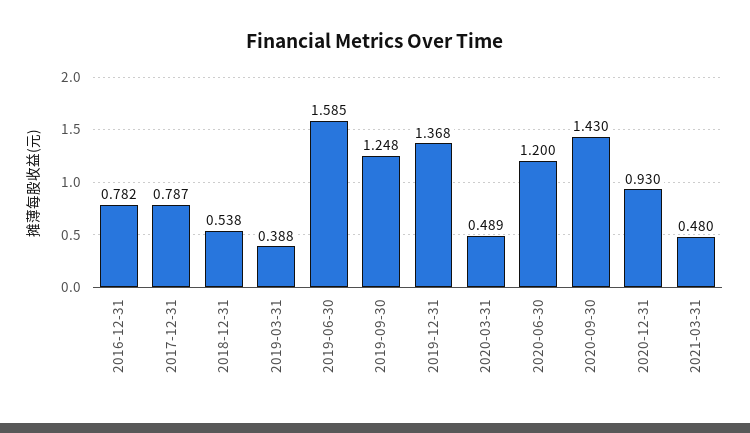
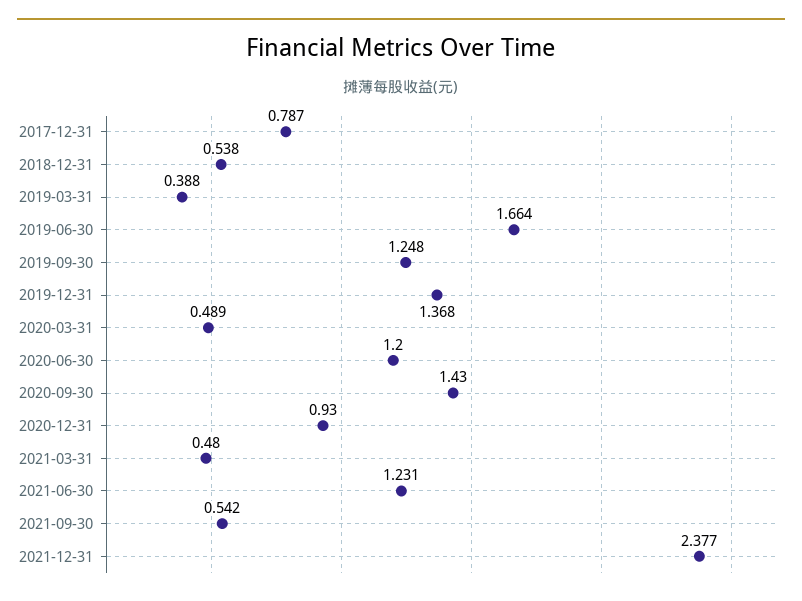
2016-12-31: 0.782 -> none
2019-06-30: 1.585 -> 1.664
2021-06-30: none -> 1.231
2021-09-30: none -> 0.542
2021-12-31: none -> 2.377

